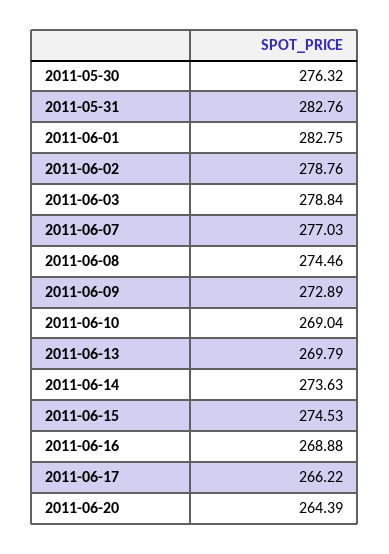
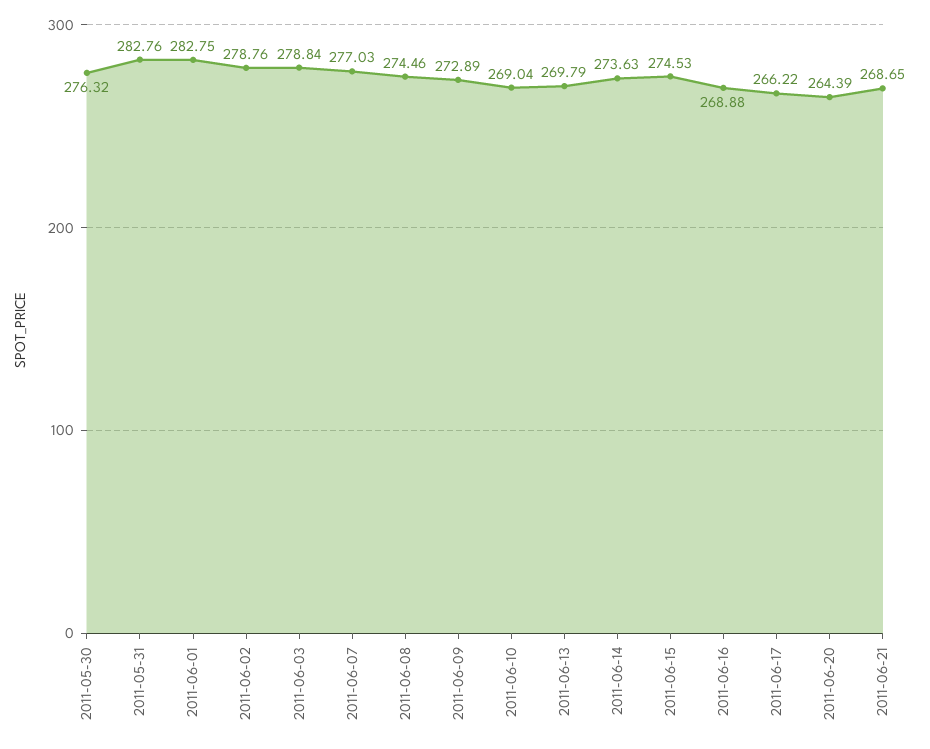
2011-06-21: none -> 268.65

